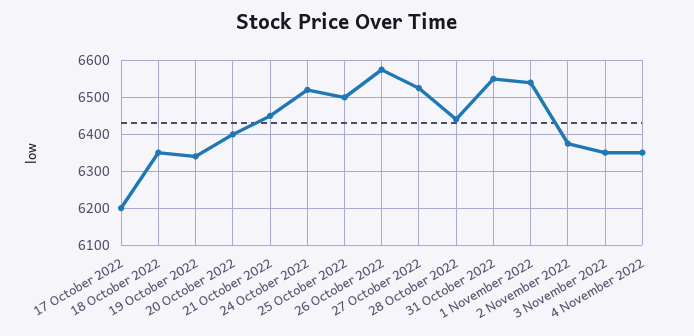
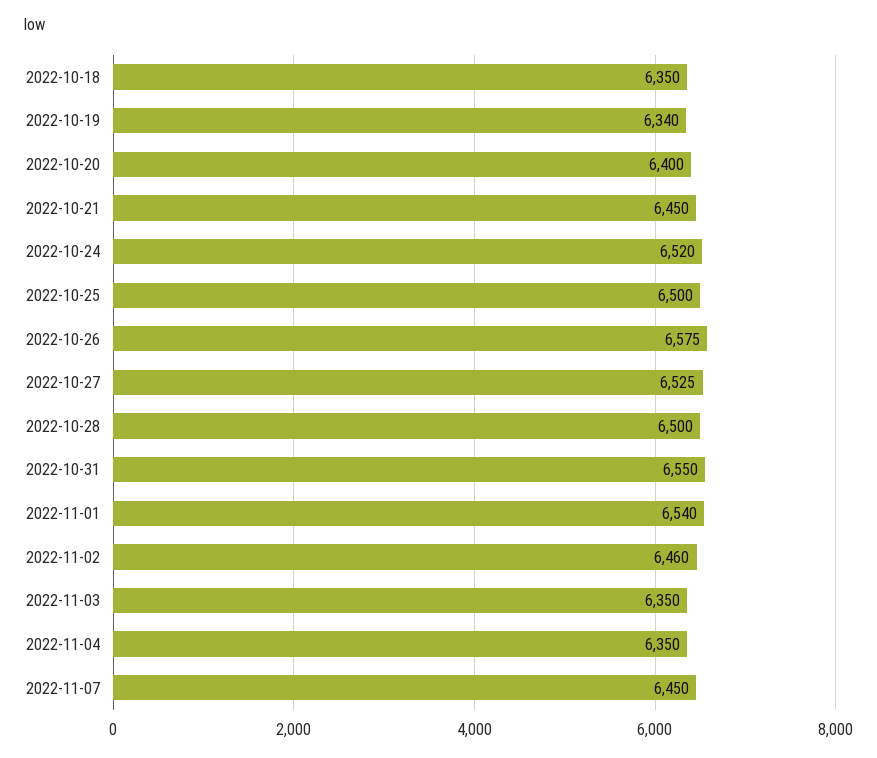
17 October 2022: 6200 -> none
28 October 2022: 6440 -> 6500
2 November 2022: 6380 -> 6460
2022-11-07: none -> 6450

